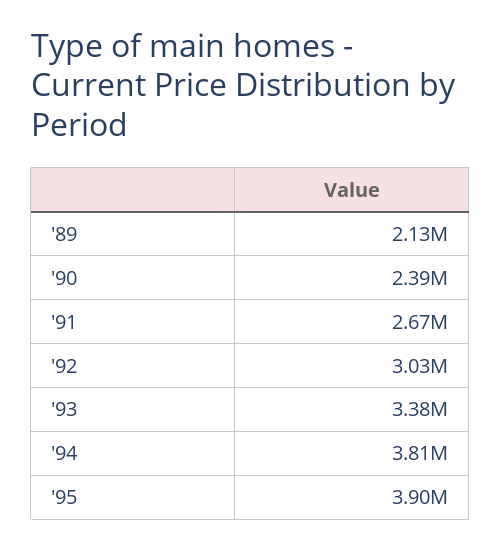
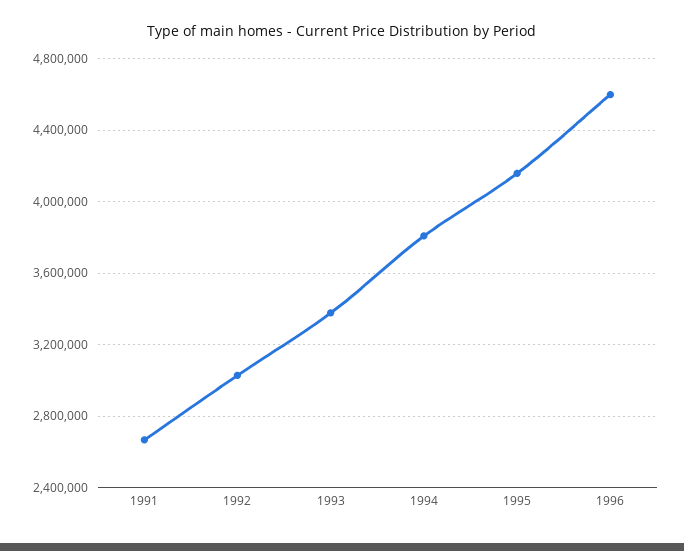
'89: 2130000 -> none
'90: 2390000 -> none
'95: 3900000 -> 4150000
1996: none -> 4600000

